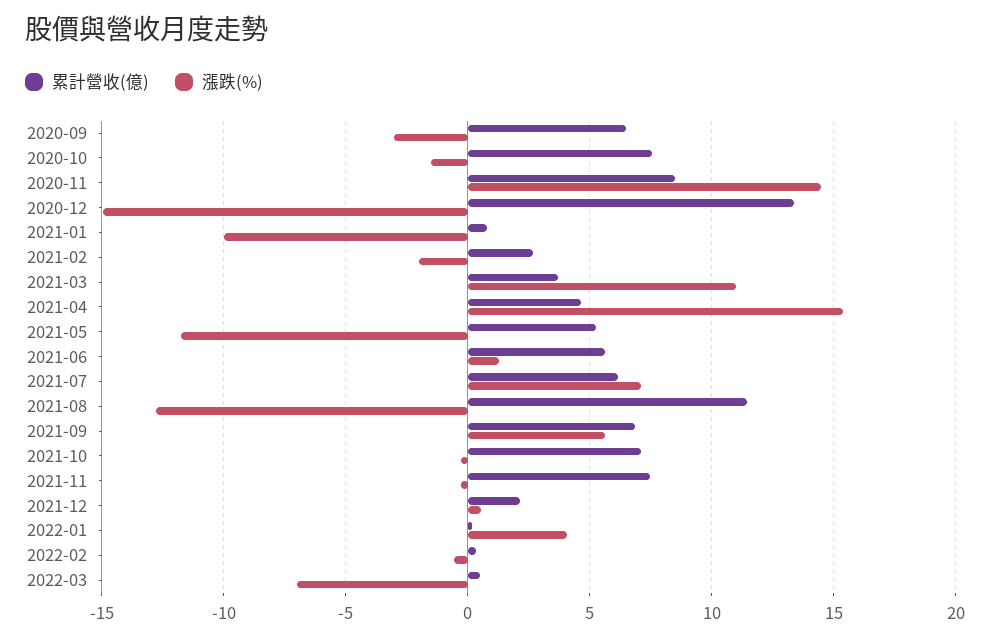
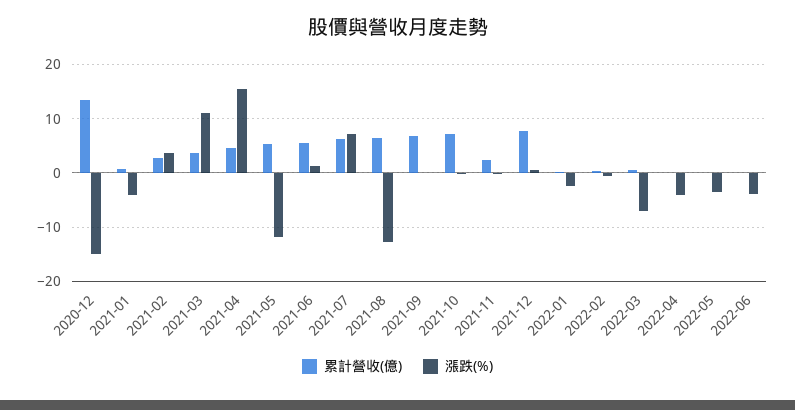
累計營收(億), 2020-09: 6.5 -> none
漲跌(%), 2020-09: -3 -> none
累計營收(億), 2020-10: 7.5 -> none
漲跌(%), 2020-10: -1.5 -> none
累計營收(億), 2020-11: 8.5 -> none
漲跌(%), 2020-11: 14.5 -> none
漲跌(%), 2021-01: -10 -> -4
漲跌(%), 2021-02: -2 -> 4
累計營收(億), 2021-08: 11.5 -> 6
漲跌(%), 2021-09: 5.5 -> 0
累計營收(億), 2021-11: 7.5 -> 2
累計營收(億), 2021-12: 2 -> 8
漲跌(%), 2022-01: 4 -> -2
累計營收(億), 2022-04: none -> 0
漲跌(%), 2022-04: none -> -4
累計營收(億), 2022-05: none -> 0
漲跌(%), 2022-05: none -> -4
累計營收(億), 2022-06: none -> 0
漲跌(%), 2022-06: none -> -4

